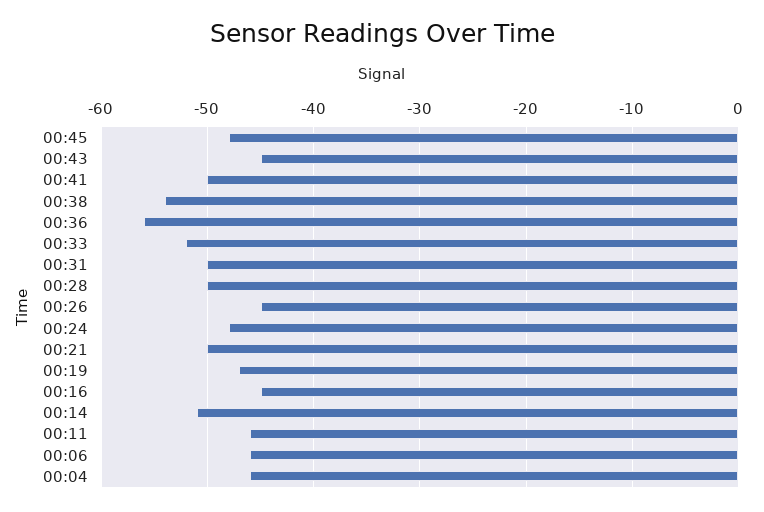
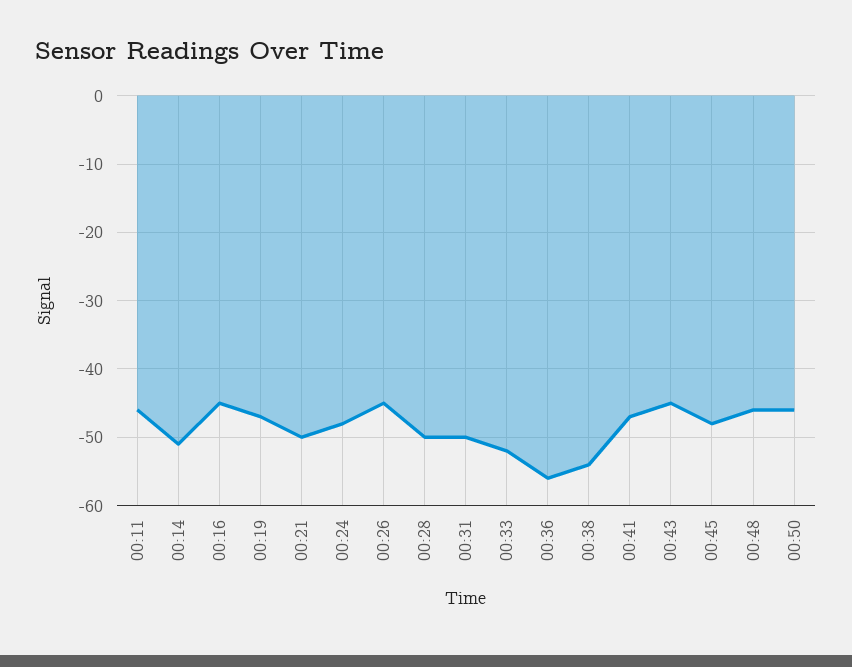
00:41: -50 -> -47
00:06: -46 -> none
00:04: -46 -> none
00:48: none -> -46
00:50: none -> -46

